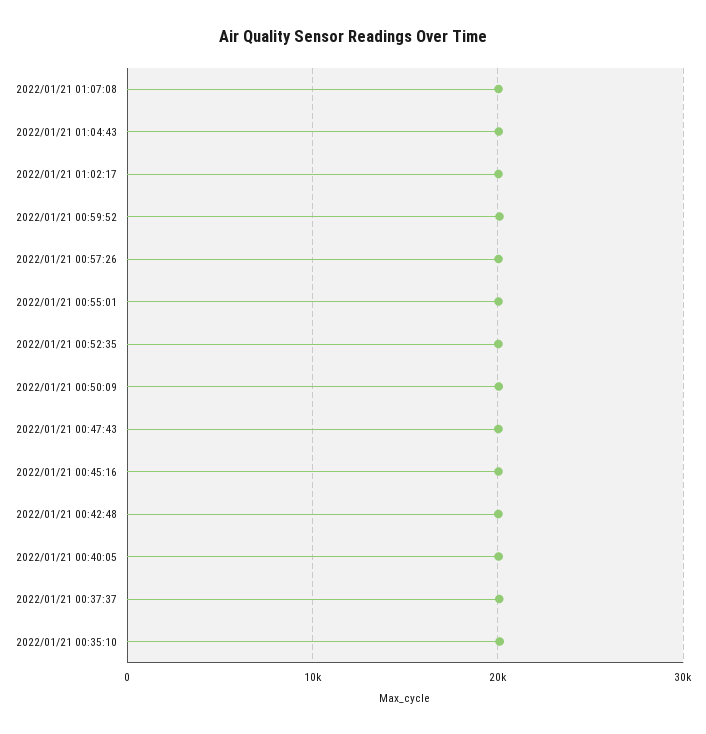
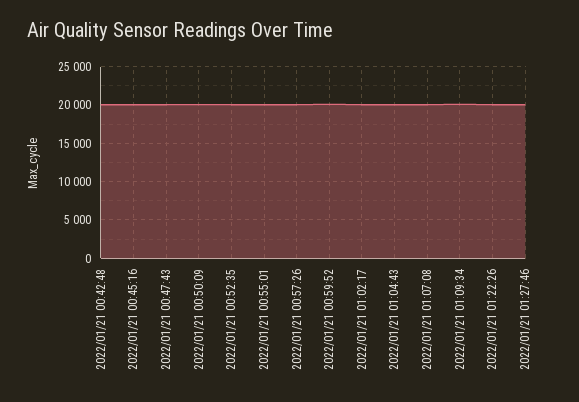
2022/01/21 00:40:05: 20000 -> none
2022/01/21 00:37:37: 20000 -> none
2022/01/21 00:35:10: 20000 -> none
2022/01/21 01:09:34: none -> 20000
2022/01/21 01:22:26: none -> 20000
2022/01/21 01:27:46: none -> 20000

